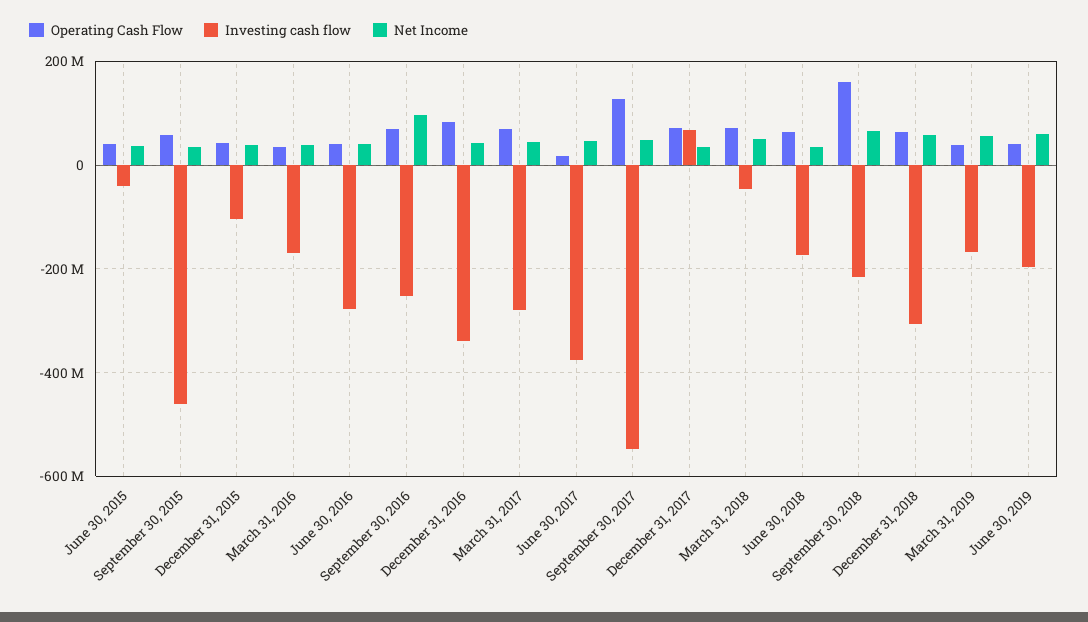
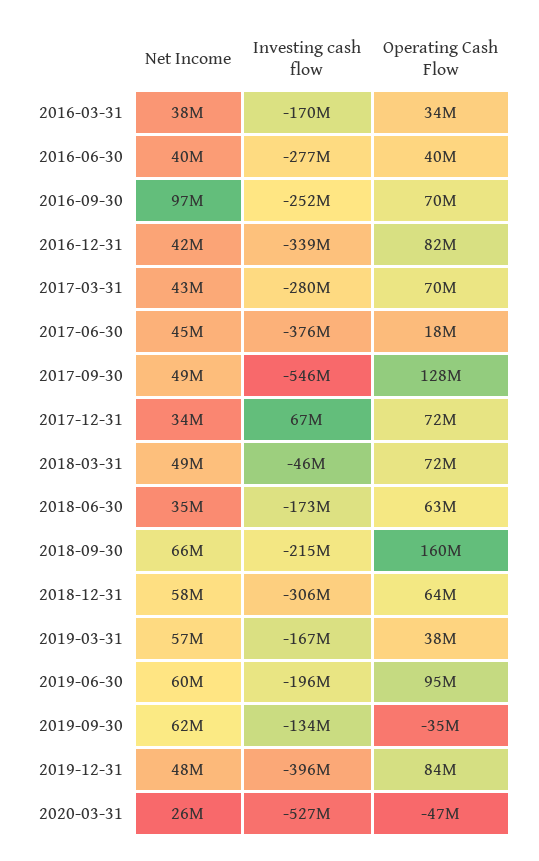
Operating Cash Flow, June 30, 2015: 40000000 -> none
Investing cash flow, June 30, 2015: -40000000 -> none
Net Income, June 30, 2015: 40000000 -> none
Operating Cash Flow, September 30, 2015: 60000000 -> none
Investing cash flow, September 30, 2015: -460000000 -> none
Net Income, September 30, 2015: 40000000 -> none
Operating Cash Flow, December 31, 2015: 40000000 -> none
Investing cash flow, December 31, 2015: -100000000 -> none
Net Income, December 31, 2015: 40000000 -> none
Operating Cash Flow, June 30, 2019: 40000000 -> 95000000
Net Income, 2019-09-30: none -> 62000000
Investing cash flow, 2019-09-30: none -> -134000000
Operating Cash Flow, 2019-09-30: none -> -35000000
Net Income, 2019-12-31: none -> 48000000
Investing cash flow, 2019-12-31: none -> -396000000
Operating Cash Flow, 2019-12-31: none -> 84000000
Net Income, 2020-03-31: none -> 26000000
Investing cash flow, 2020-03-31: none -> -527000000
Operating Cash Flow, 2020-03-31: none -> -47000000

